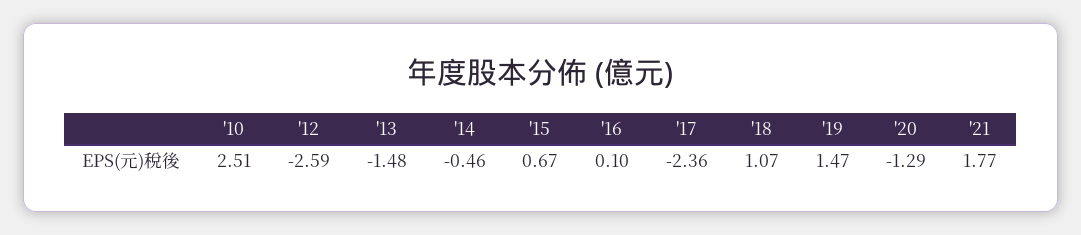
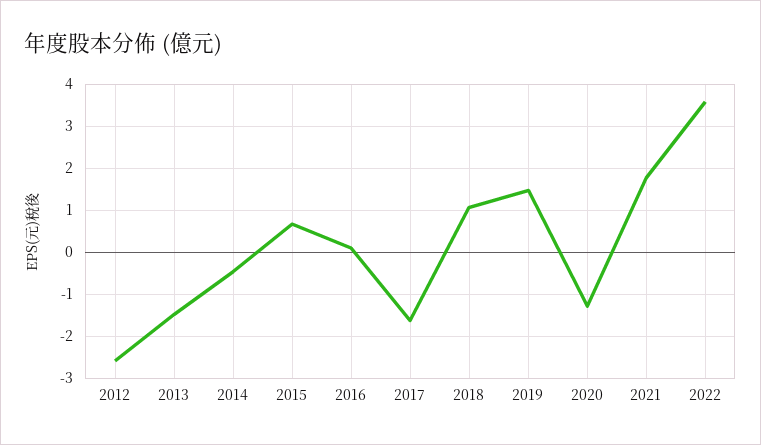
'10: 2.51 -> none
'17: -2.36 -> -1.6
2022: none -> 3.6

